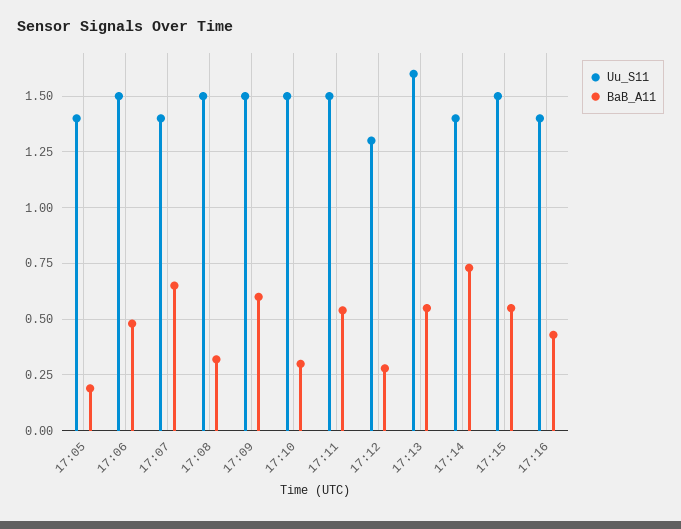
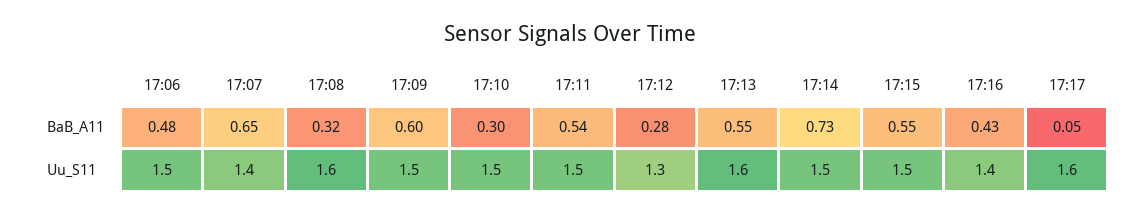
Uu_S11, 17:05: 1.4 -> none
BaB_A11, 17:05: 0.2 -> none
Uu_S11, 17:08: 1.5 -> 1.6
Uu_S11, 17:14: 1.4 -> 1.5
BaB_A11, 17:17: none -> 0.05
Uu_S11, 17:17: none -> 1.6

